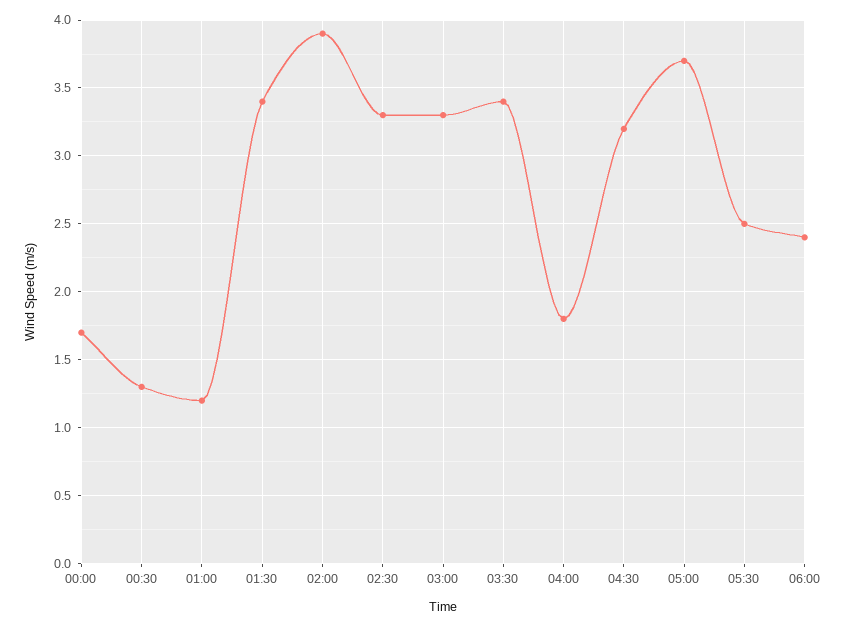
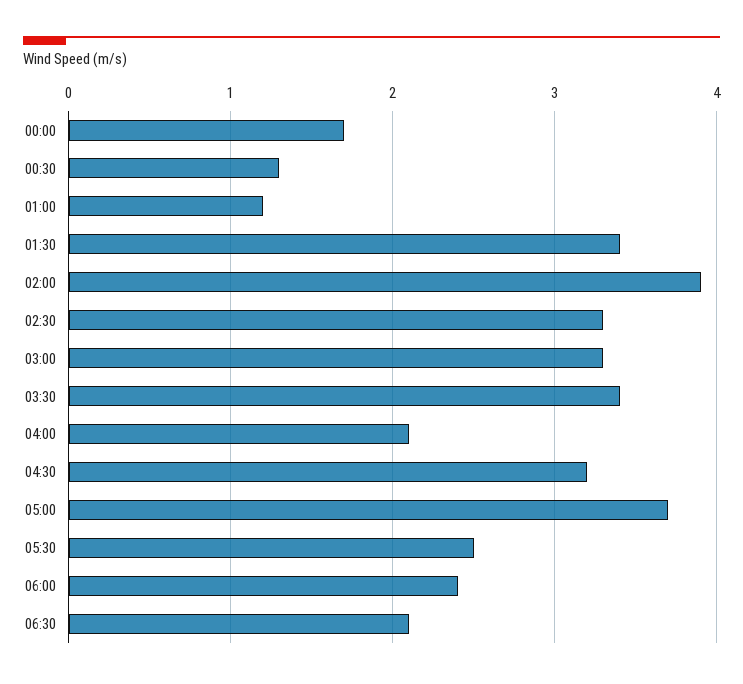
04:00: 1.8 -> 2.1
06:30: none -> 2.1

